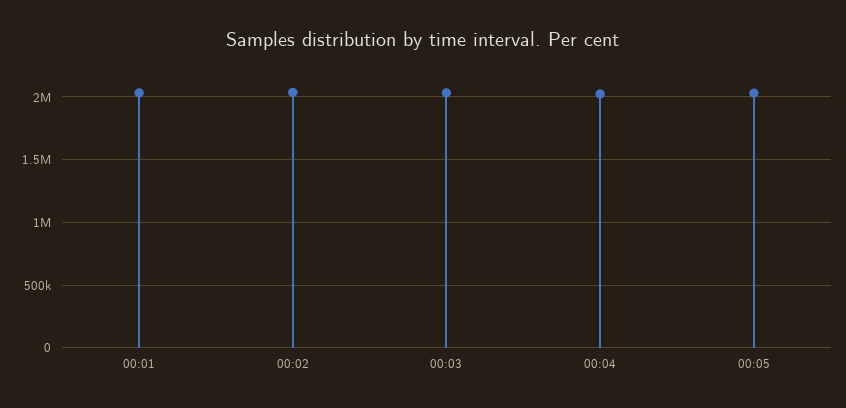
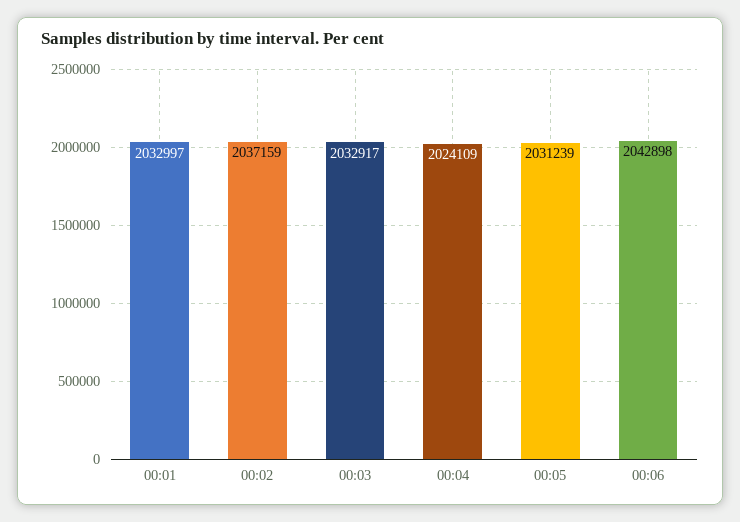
00:06: none -> 2042898

